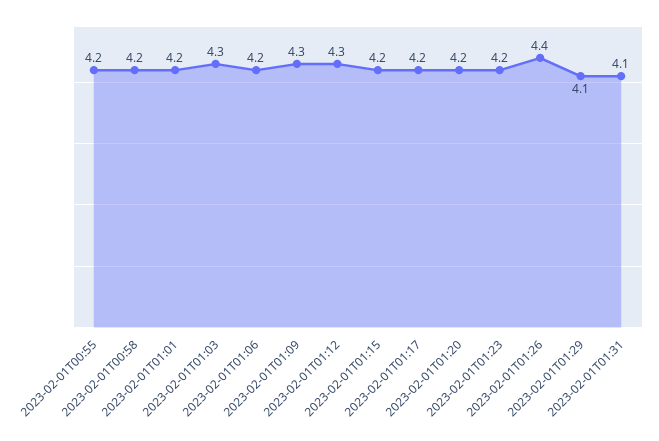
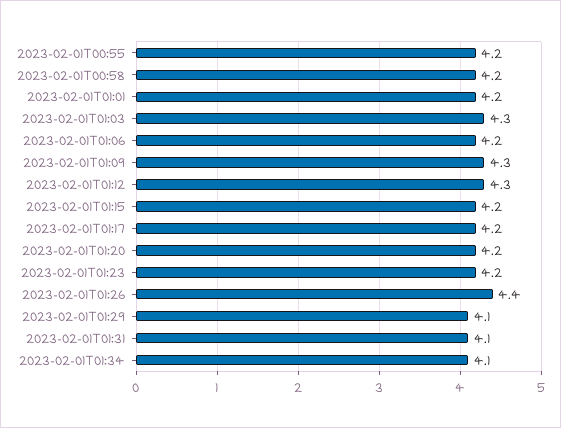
2023-02-01T01:34: none -> 4.1

